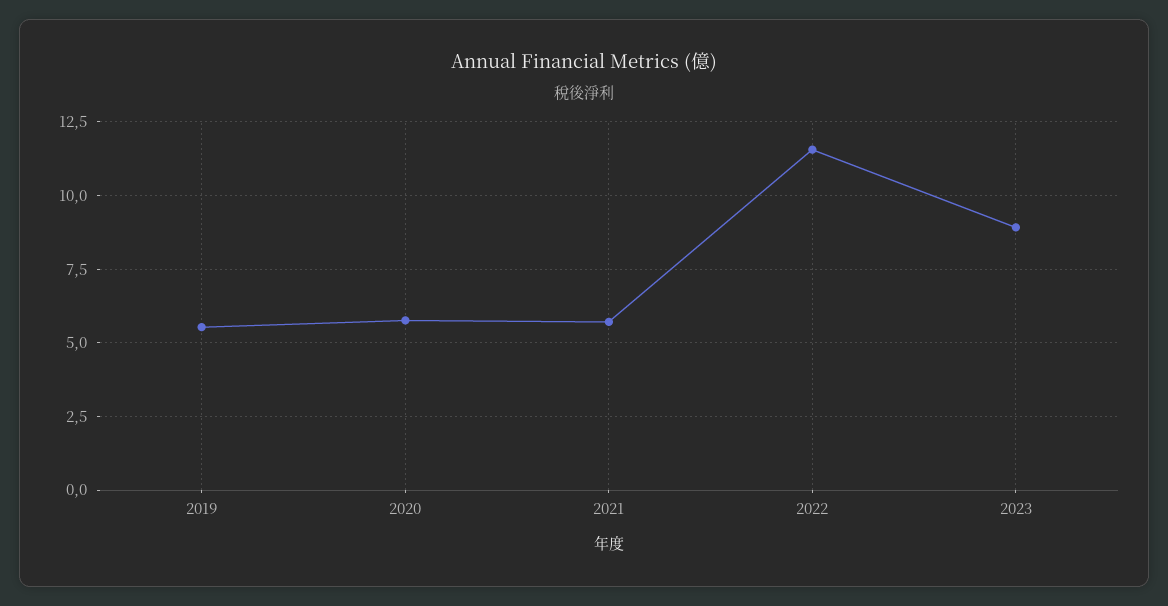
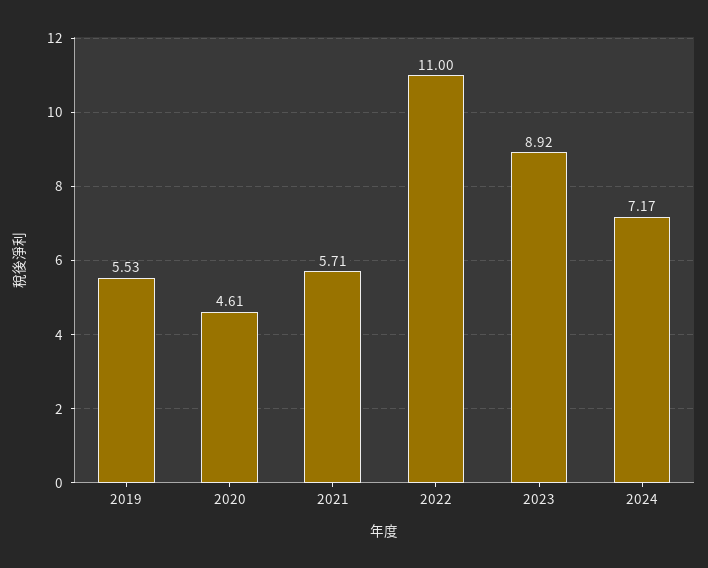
2020: 5.75 -> 4.61
2022: 11.5 -> 11
2024: none -> 7.17

